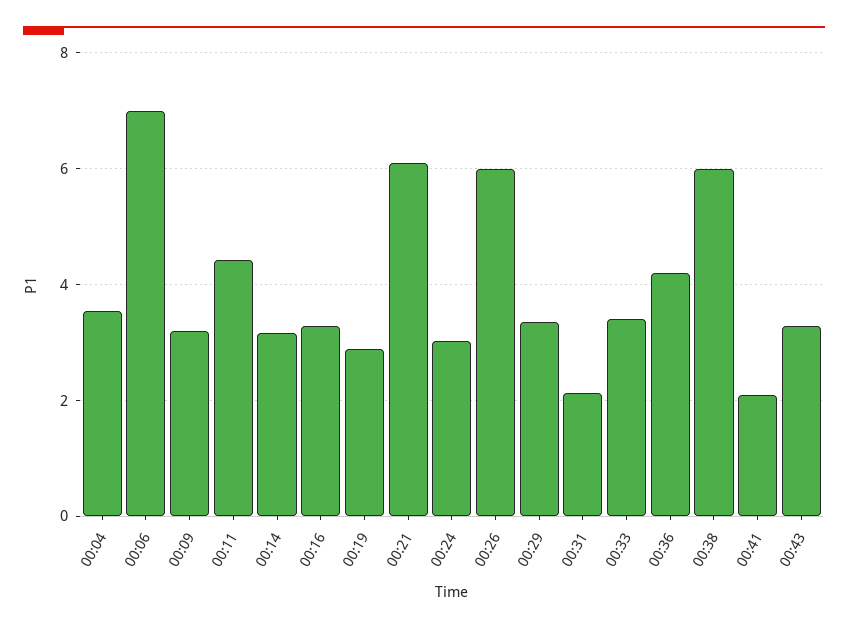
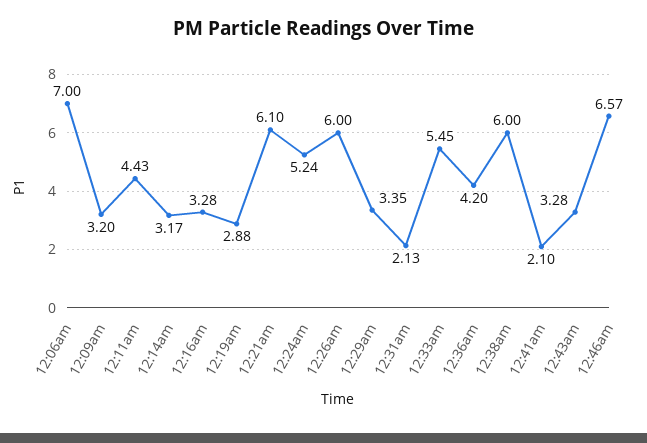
00:04: 3.6 -> none
00:24: 3 -> 5.24
00:33: 3.4 -> 5.45
12:46am: none -> 6.57

